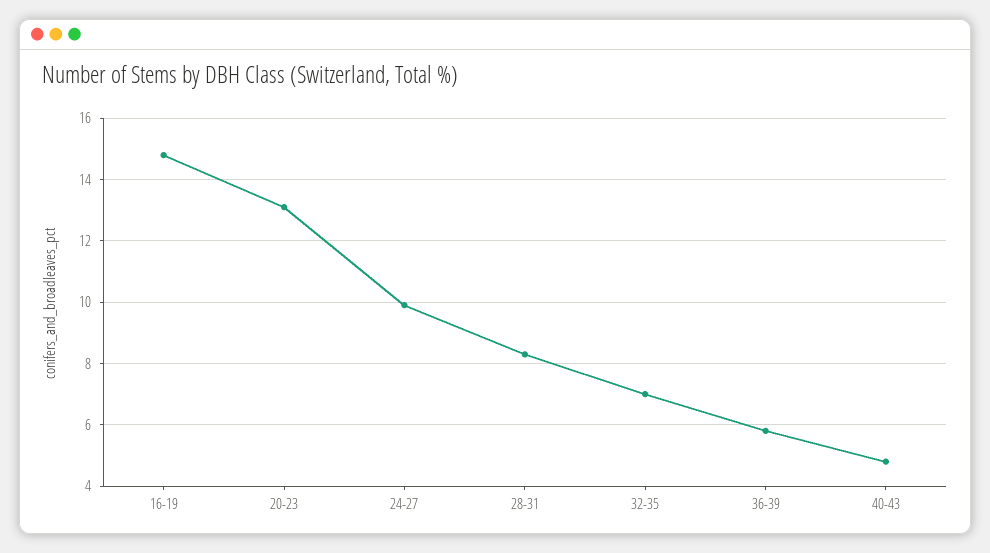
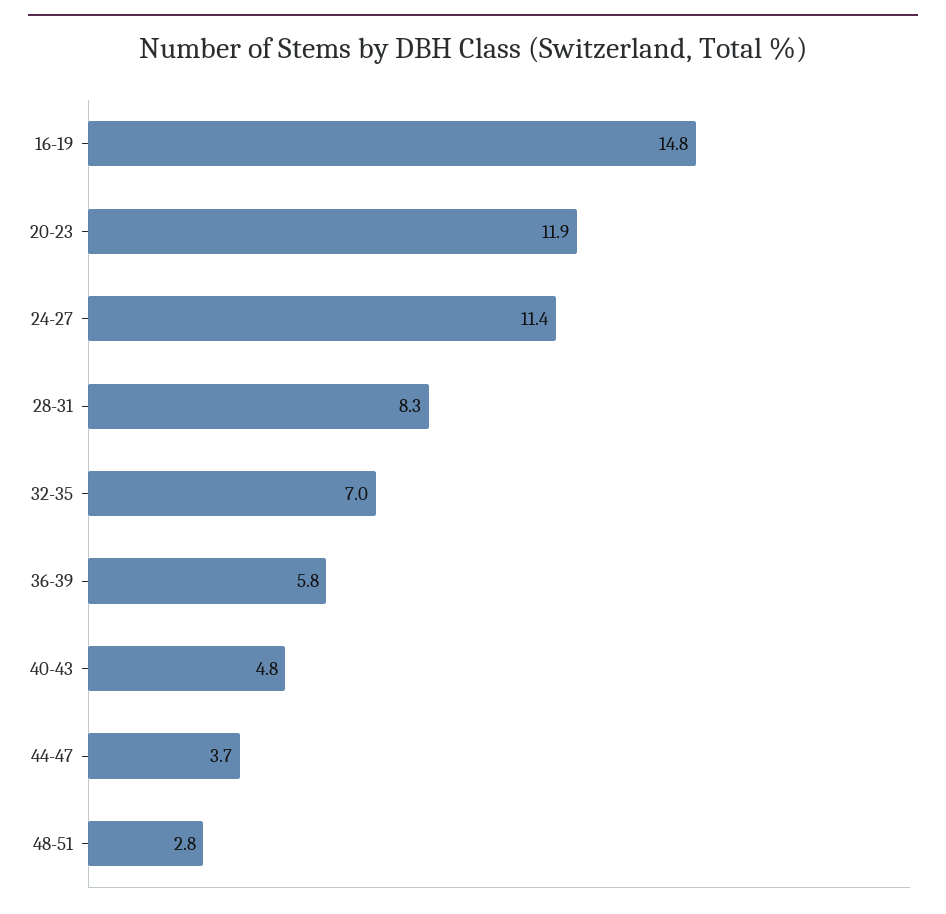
20-23: 13 -> 11.9
24-27: 10 -> 11.4
44-47: none -> 3.7
48-51: none -> 2.8

